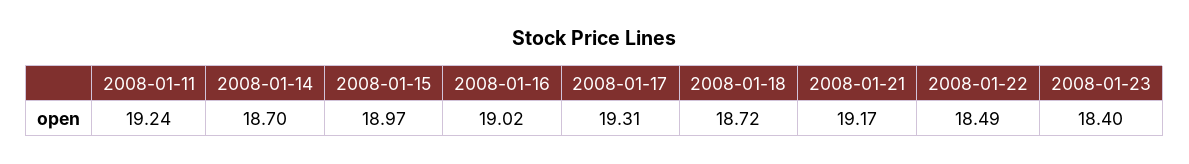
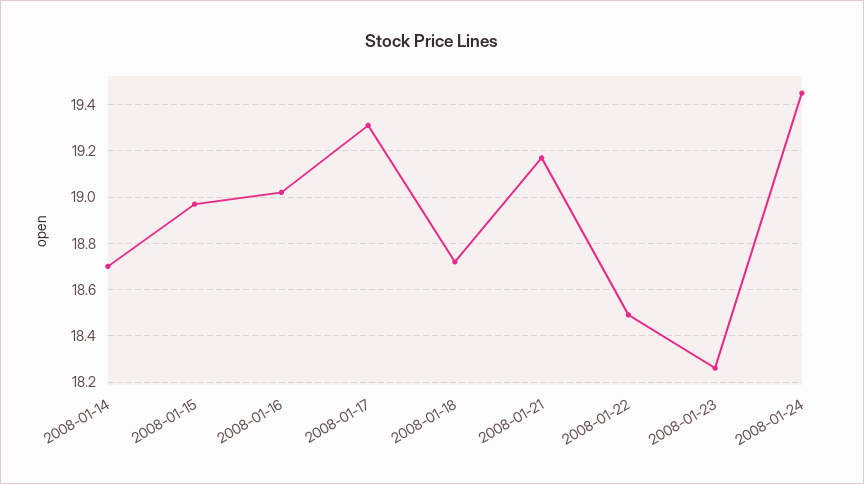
2008-01-11: 19.24 -> none
2008-01-23: 18.4 -> 18.25
2008-01-24: none -> 19.45

